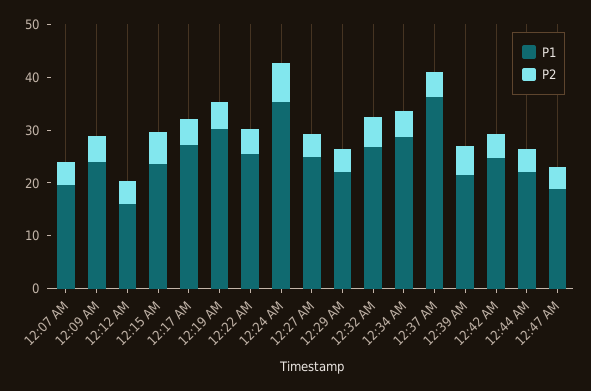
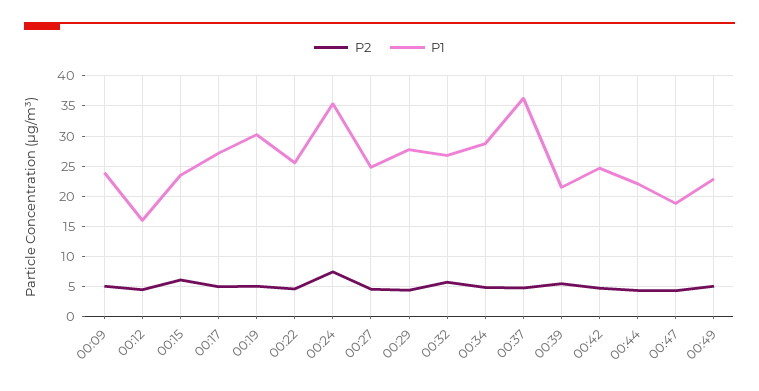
P1, 12:07 AM: 20 -> none
P2, 12:07 AM: 4 -> none
P1, 12:29 AM: 22 -> 28
P2, 00:49: none -> 5
P1, 00:49: none -> 23

